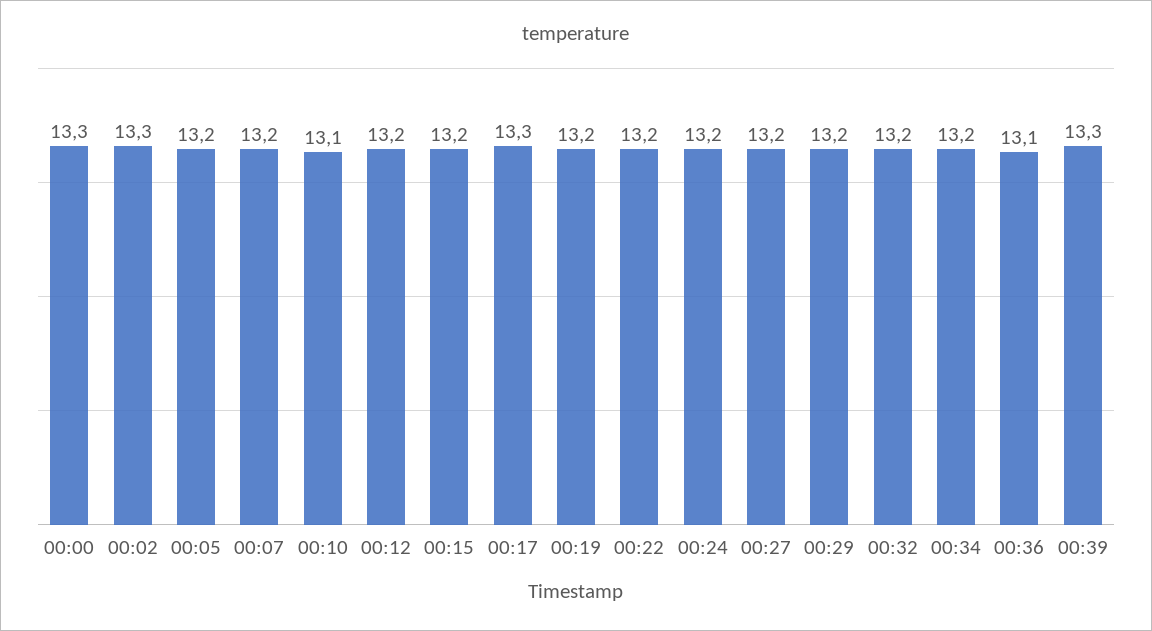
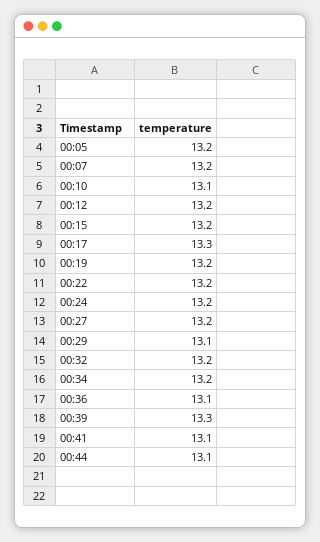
00:00: 13.3 -> none
00:02: 13.3 -> none
00:29: 13.2 -> 13.1
00:41: none -> 13.1
00:44: none -> 13.1

